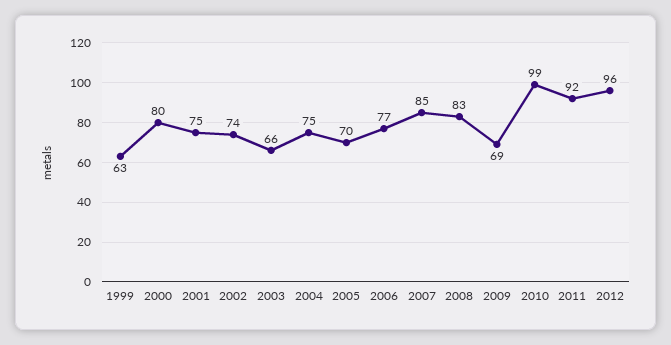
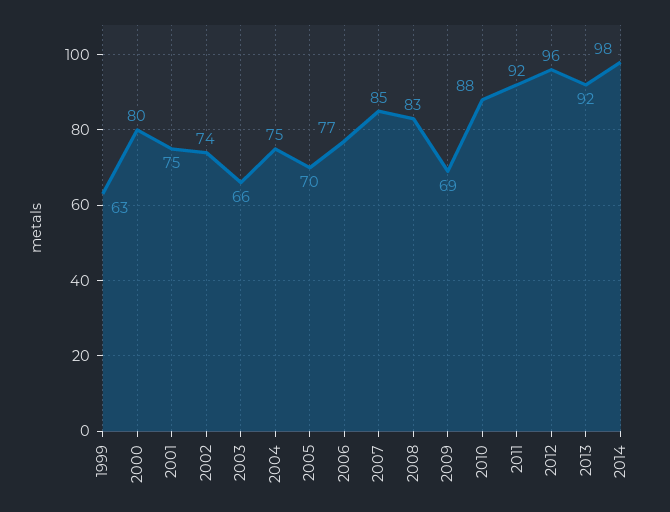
2010: 99 -> 88
2013: none -> 92
2014: none -> 98

